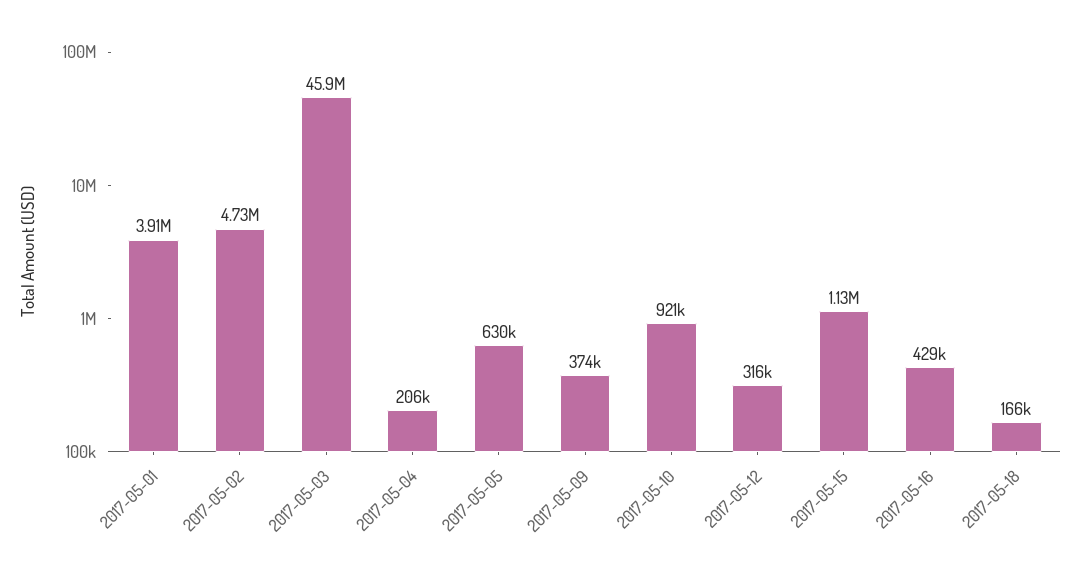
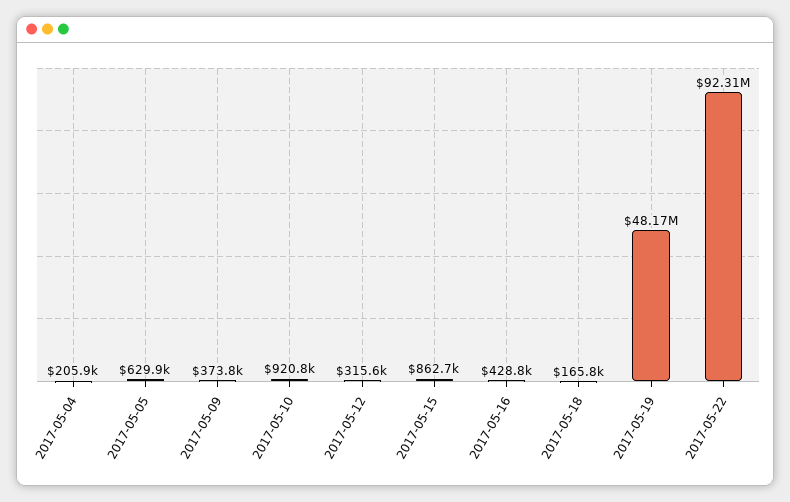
2017-05-01: 3910000 -> none
2017-05-02: 4730000 -> none
2017-05-03: 45900000 -> none
2017-05-15: 1130000 -> 862700
2017-05-19: none -> 48170000
2017-05-22: none -> 92310000

